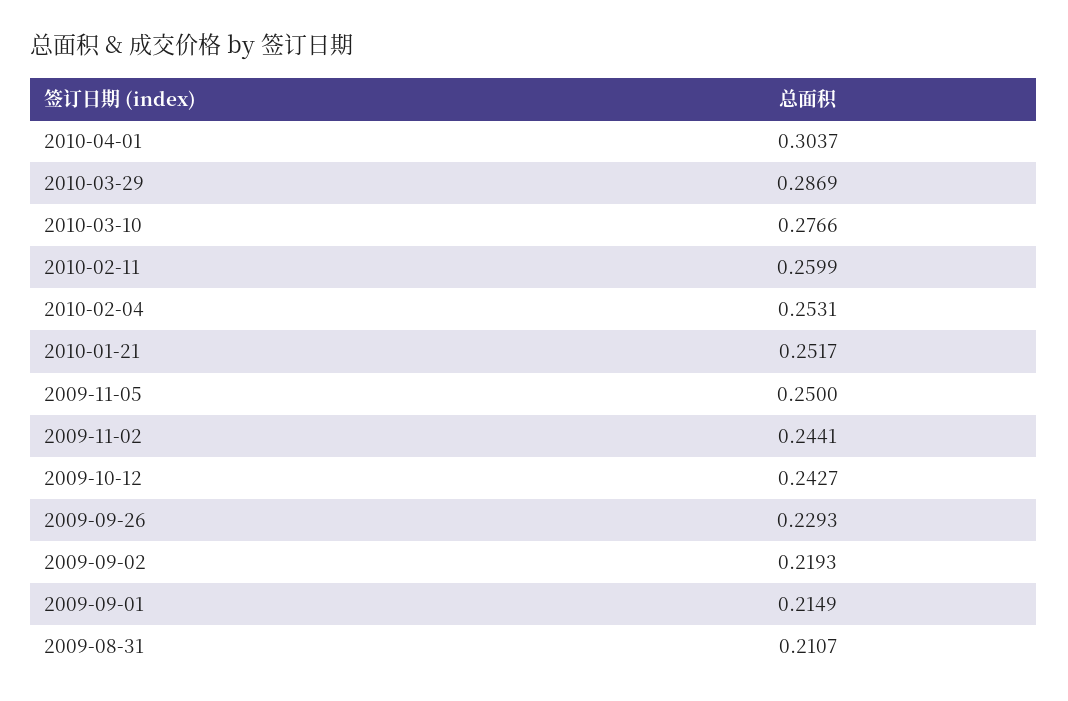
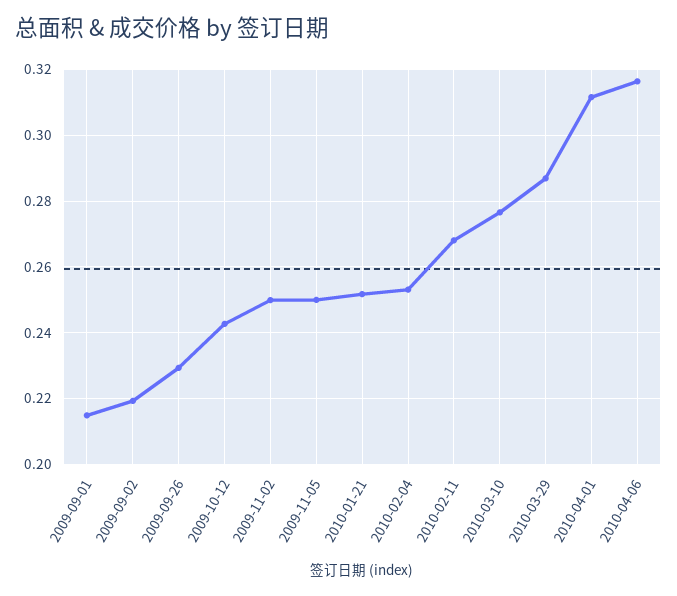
2010-04-01: 0.3037 -> 0.312
2010-02-11: 0.2599 -> 0.268
2009-11-02: 0.2441 -> 0.25
2009-08-31: 0.2107 -> none
2010-04-06: none -> 0.316

